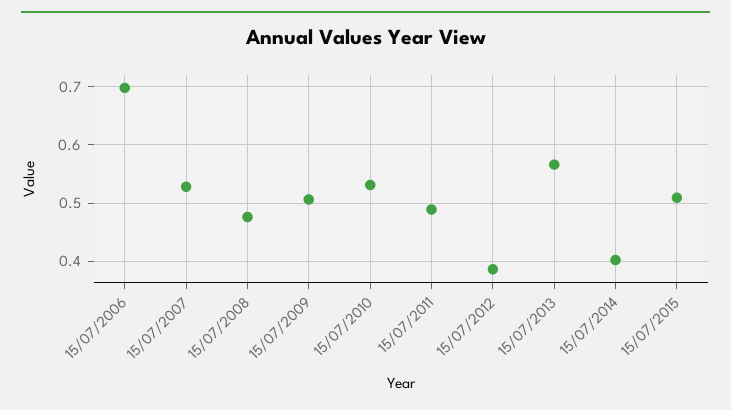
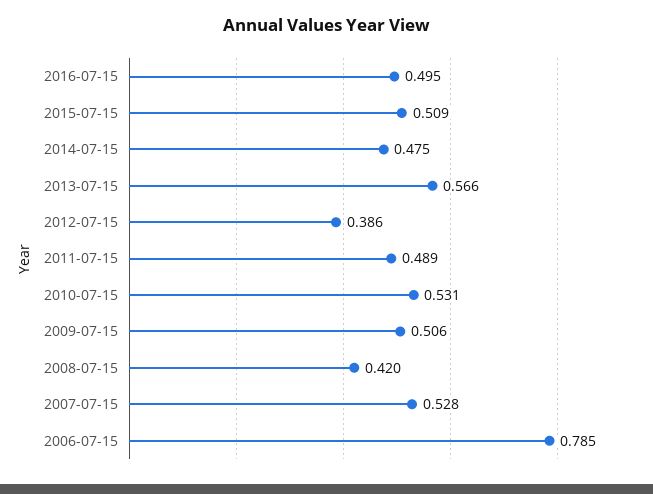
15/07/2006: 0.7 -> 0.785
15/07/2008: 0.48 -> 0.42
15/07/2014: 0.4 -> 0.475
2016-07-15: none -> 0.495

